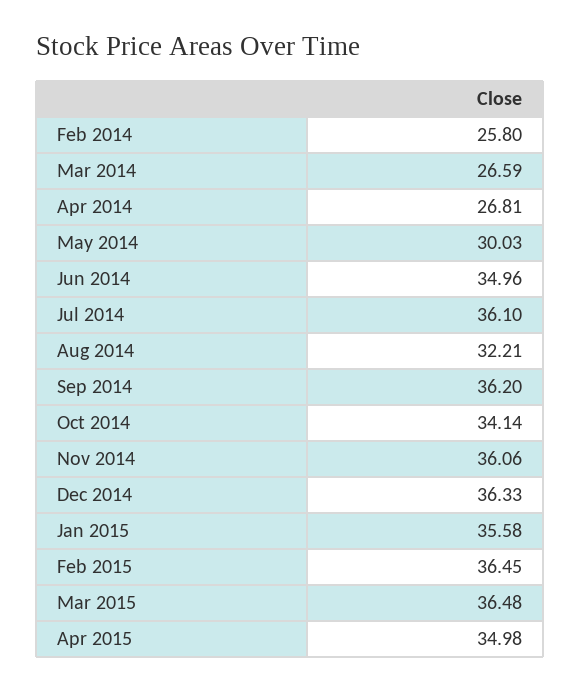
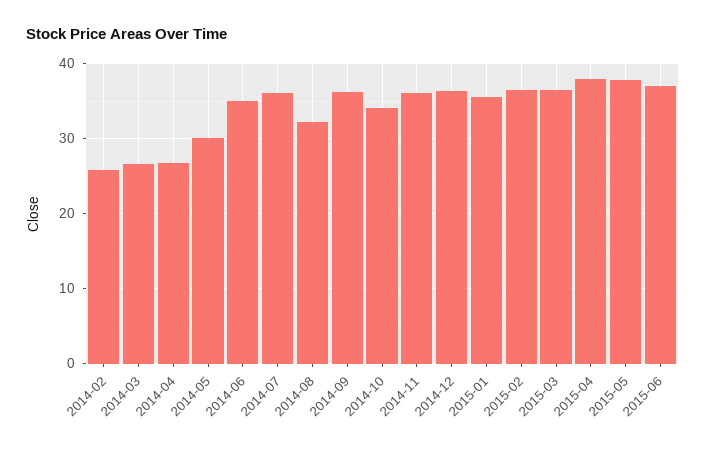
Apr 2015: 34.98 -> 38
2015-05: none -> 38
2015-06: none -> 37

